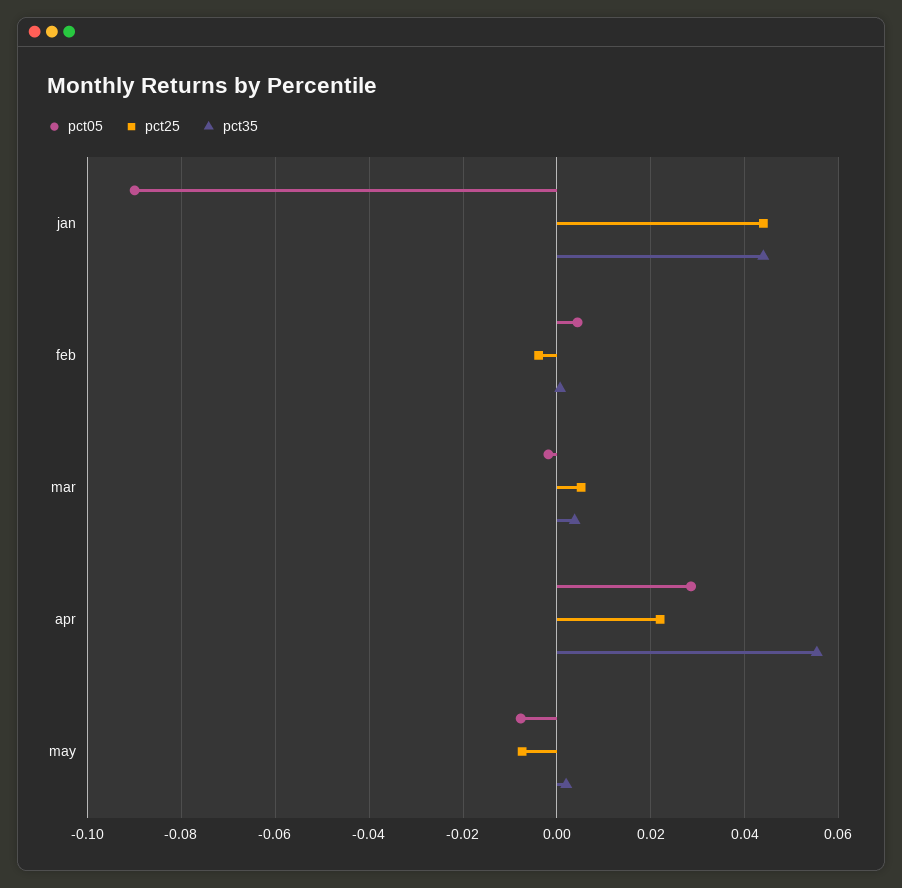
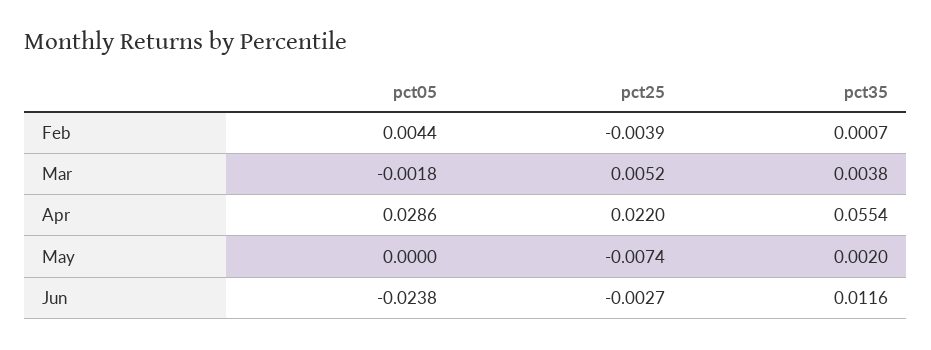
pct05, jan: -0.09 -> none
pct25, jan: 0.044 -> none
pct35, jan: 0.044 -> none
pct05, may: -0.008 -> 0
pct05, Jun: none -> -0.0238
pct25, Jun: none -> -0.0027
pct35, Jun: none -> 0.0116

